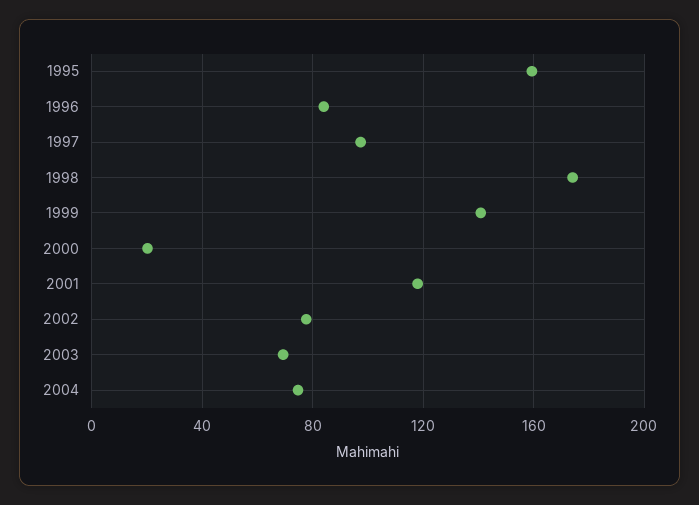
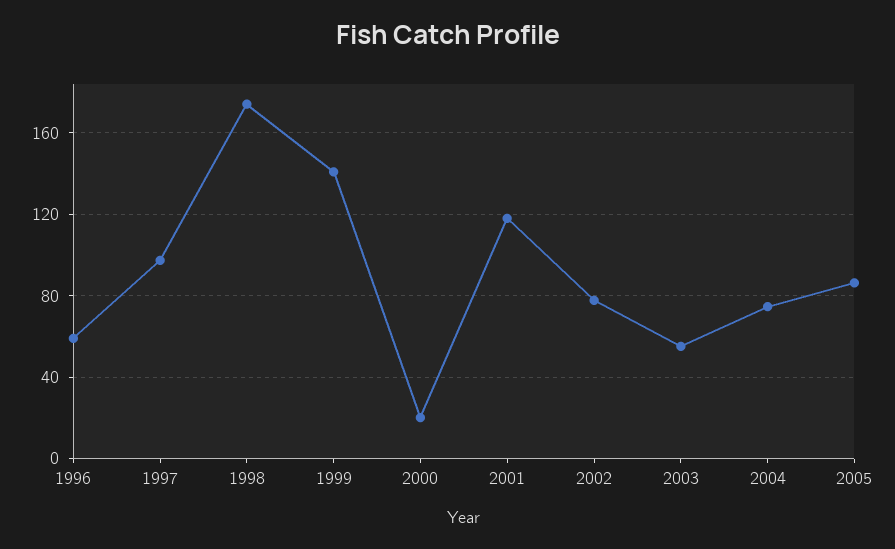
1995: 160 -> none
1996: 85 -> 60
2003: 70 -> 55
2005: none -> 85

